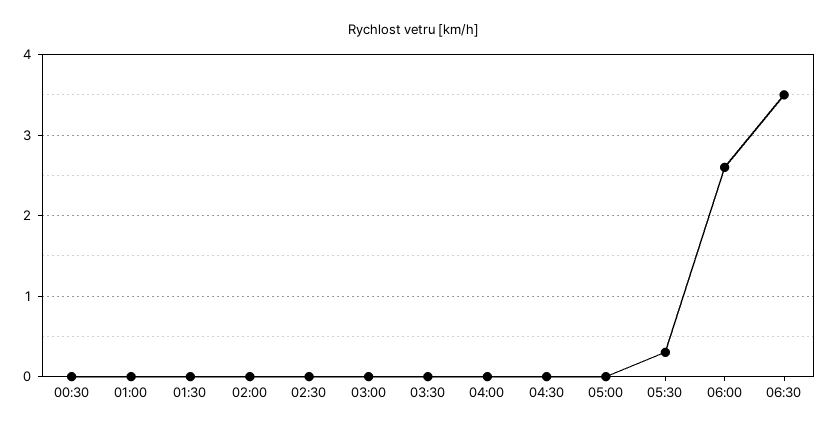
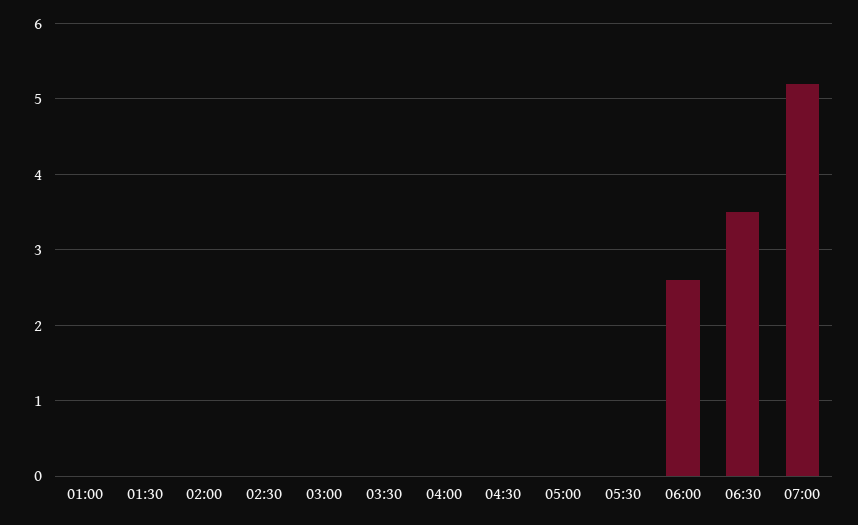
00:30: 0 -> none
05:30: 0.3 -> 0
07:00: none -> 5.2

